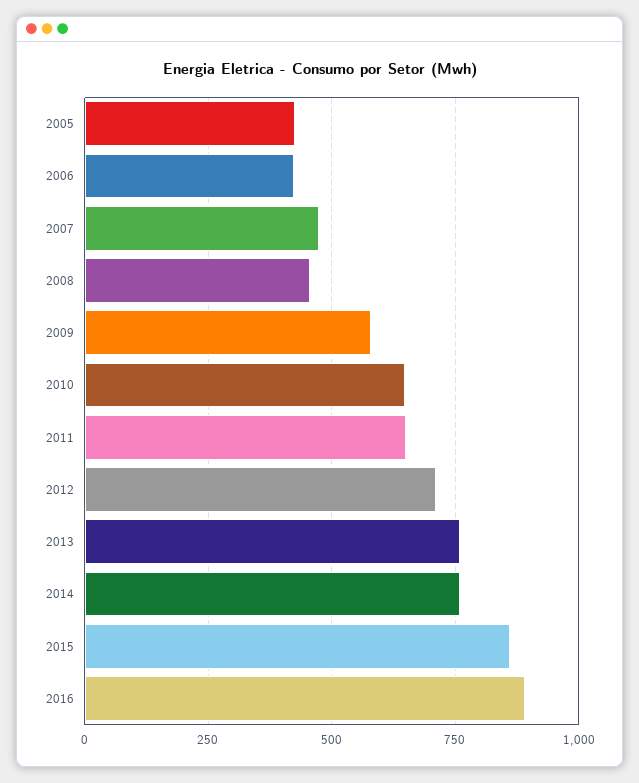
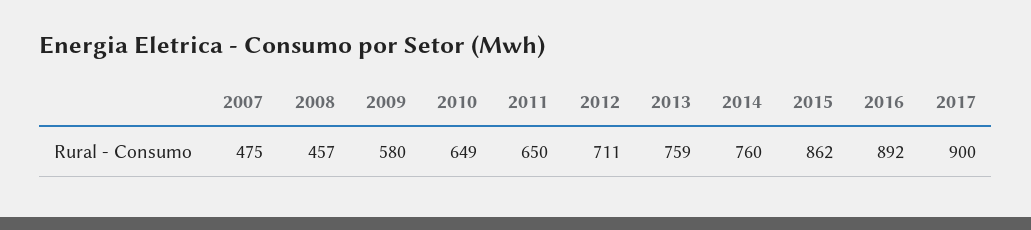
2005: 425 -> none
2006: 425 -> none
2017: none -> 900

